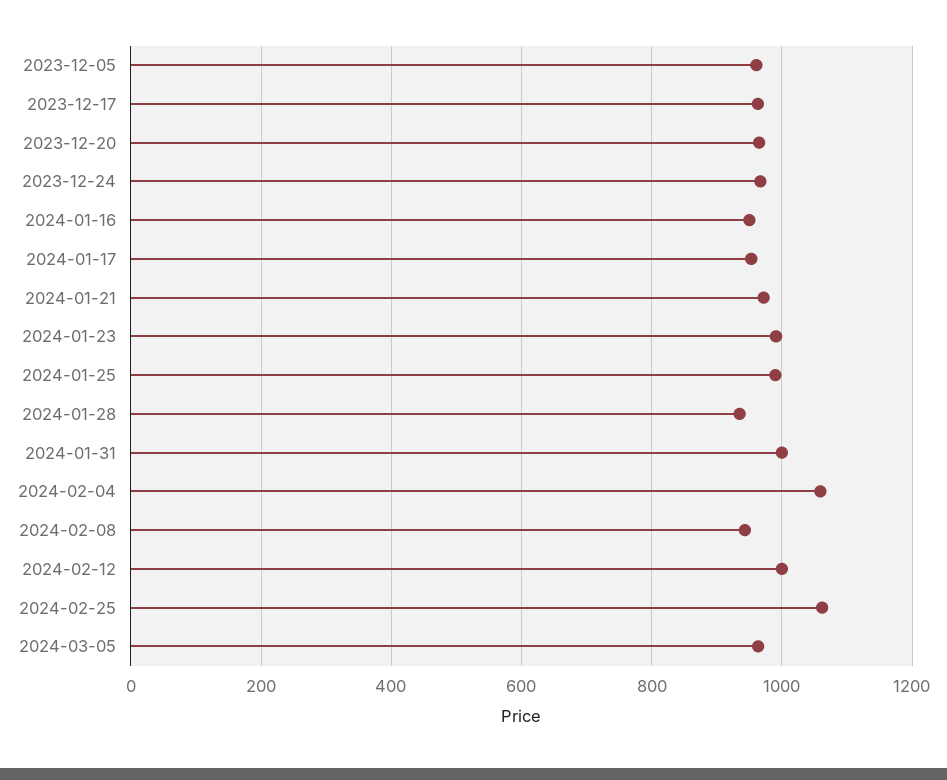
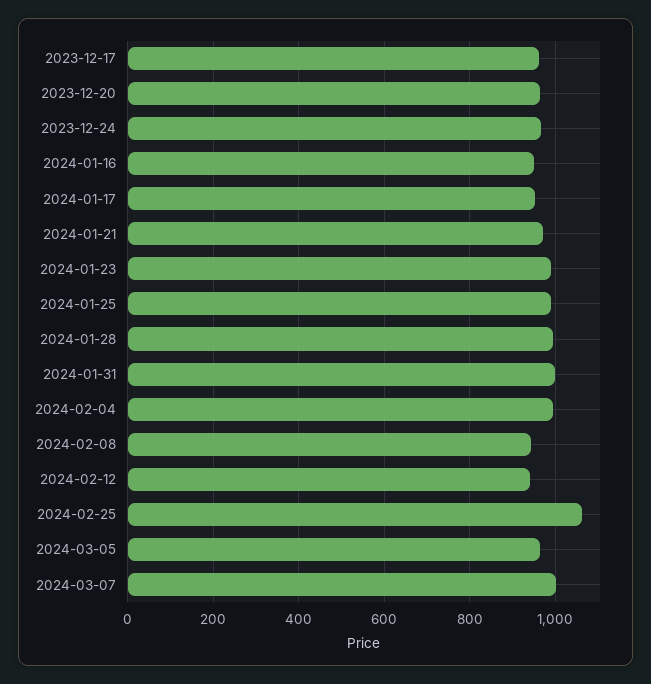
2023-12-05: 960 -> none
2024-01-28: 940 -> 1000
2024-02-04: 1060 -> 1000
2024-02-12: 1000 -> 940
2024-03-07: none -> 1000

